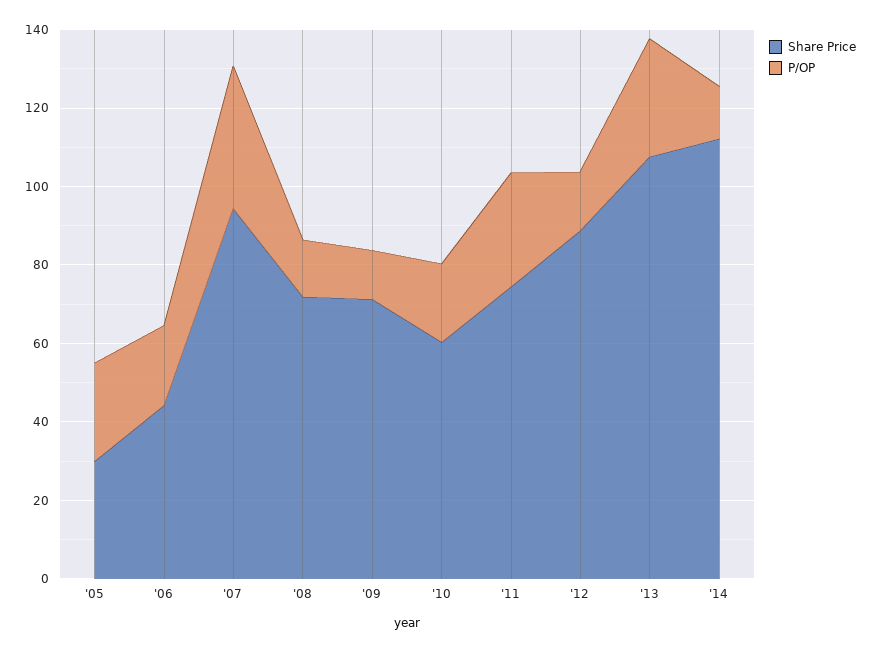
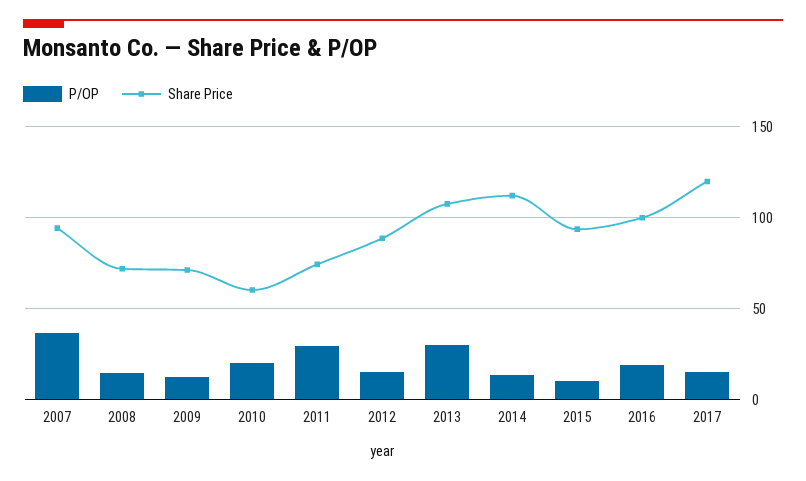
Share Price, '05: 30 -> none
P/OP, '05: 25 -> none
Share Price, '06: 45 -> none
P/OP, '06: 20 -> none
P/OP, 2015: none -> 10
Share Price, 2015: none -> 95
P/OP, 2016: none -> 20
Share Price, 2016: none -> 100
P/OP, 2017: none -> 15
Share Price, 2017: none -> 120

